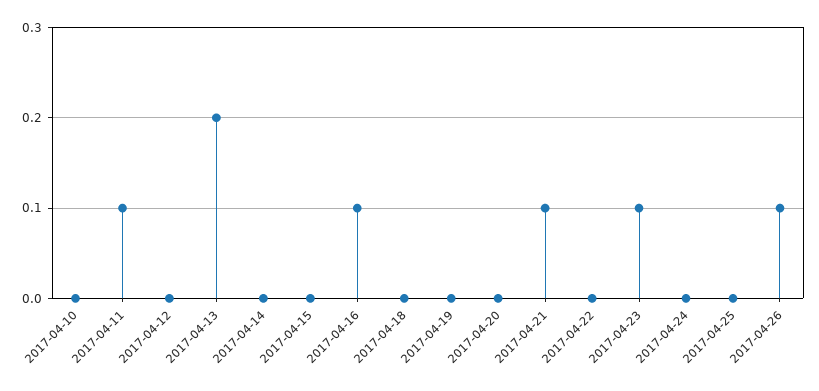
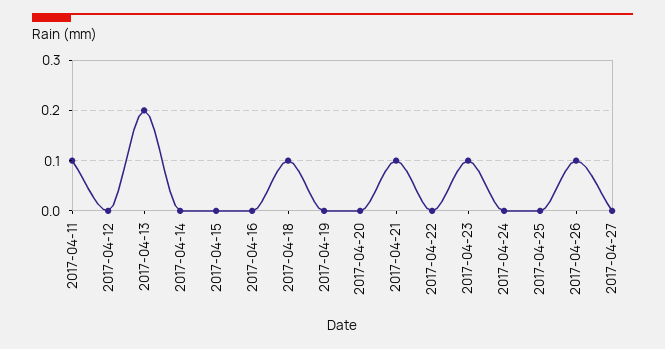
2017-04-10: 0 -> none
2017-04-16: 0.1 -> 0
2017-04-18: 0 -> 0.1
2017-04-27: none -> 0

